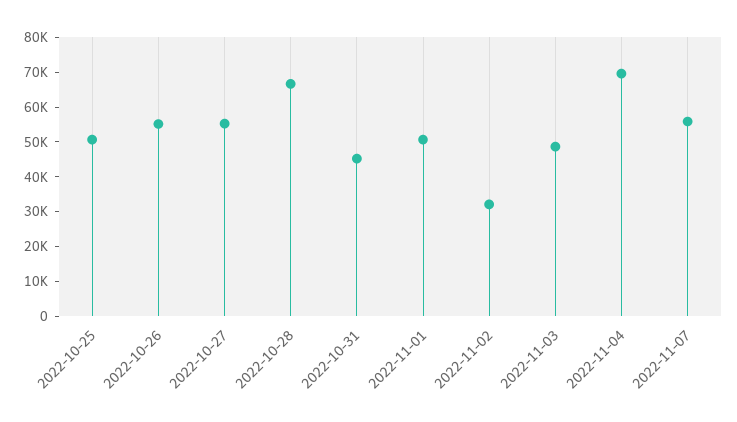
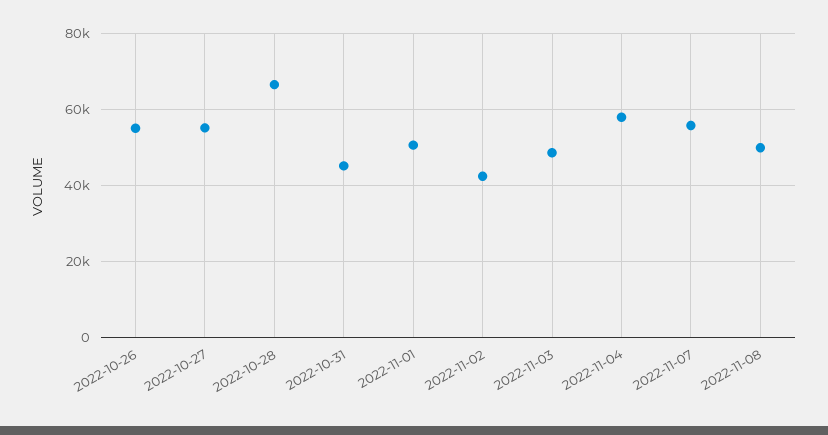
2022-10-25: 50000 -> none
2022-11-02: 32500 -> 42000
2022-11-04: 70000 -> 58000
2022-11-08: none -> 50000

